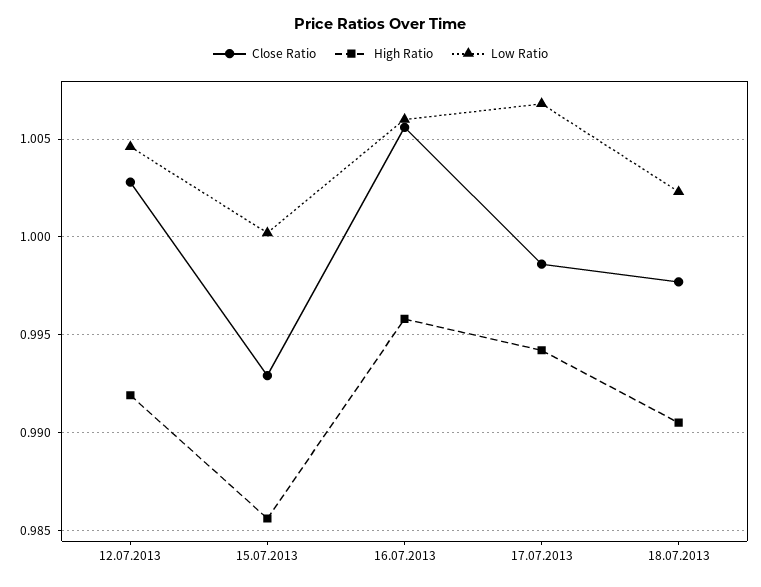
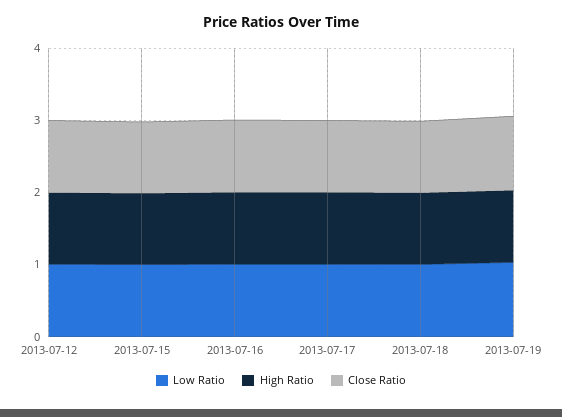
Low Ratio, 2013-07-19: none -> 1
High Ratio, 2013-07-19: none -> 1
Close Ratio, 2013-07-19: none -> 1

